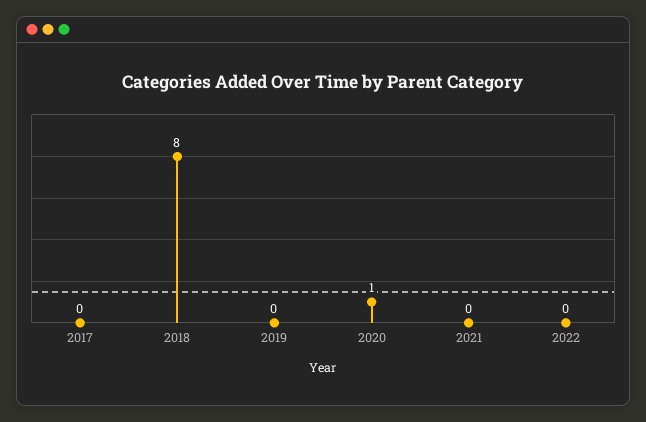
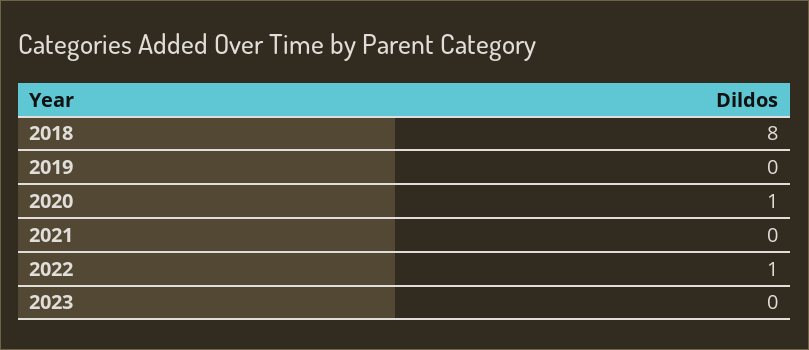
2017: 0 -> none
2022: 0 -> 1
2023: none -> 0

